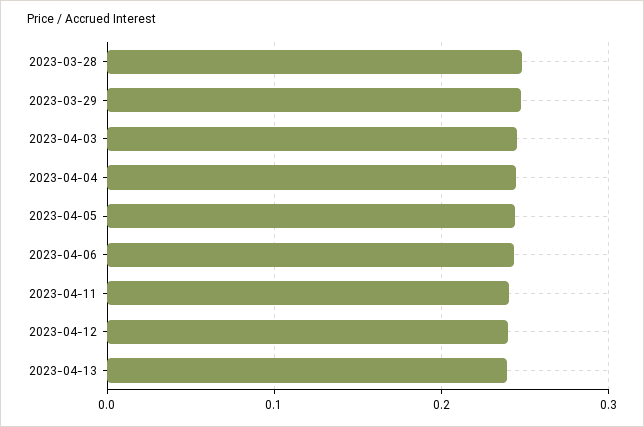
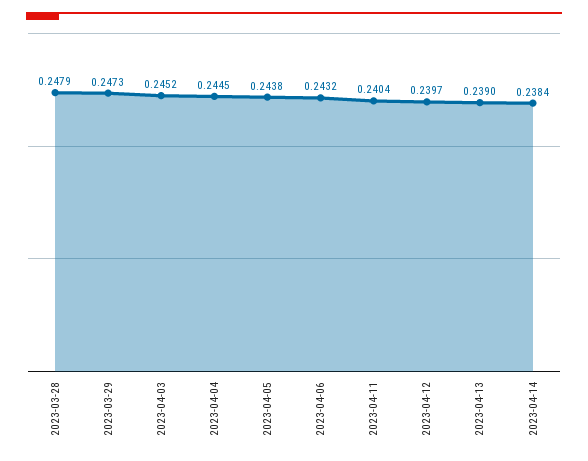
2023-04-14: none -> 0.2384

